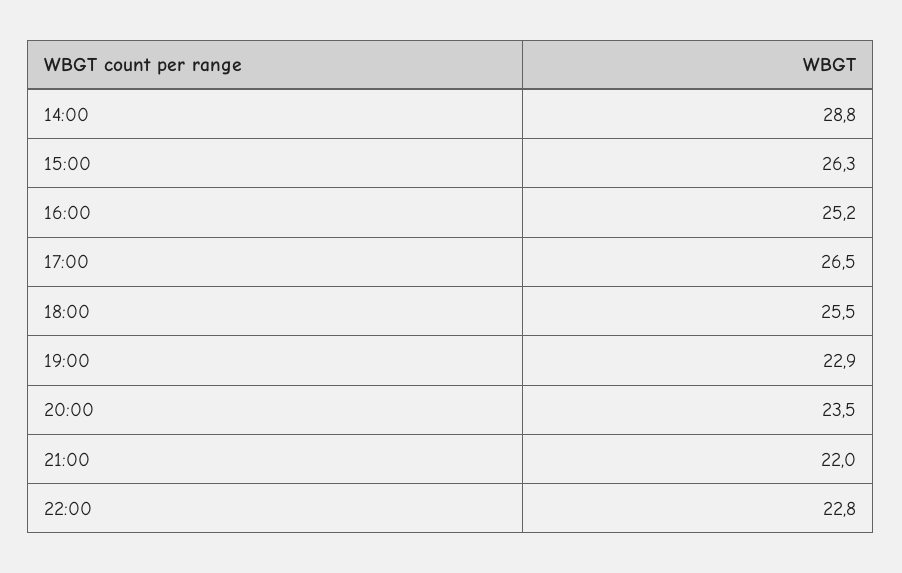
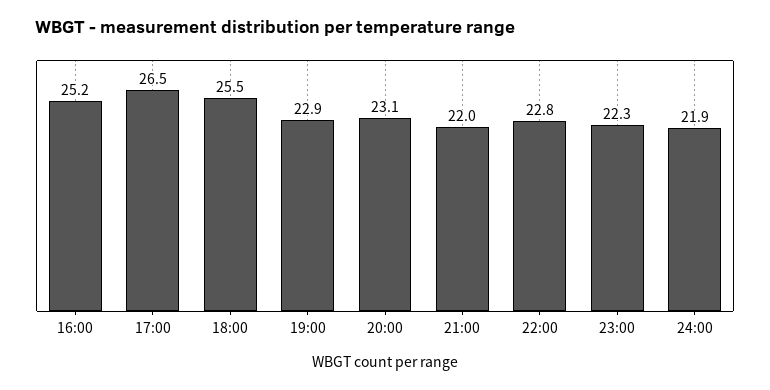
14:00: 28.8 -> none
15:00: 26.3 -> none
20:00: 23.5 -> 23.1
23:00: none -> 22.3
24:00: none -> 21.9

